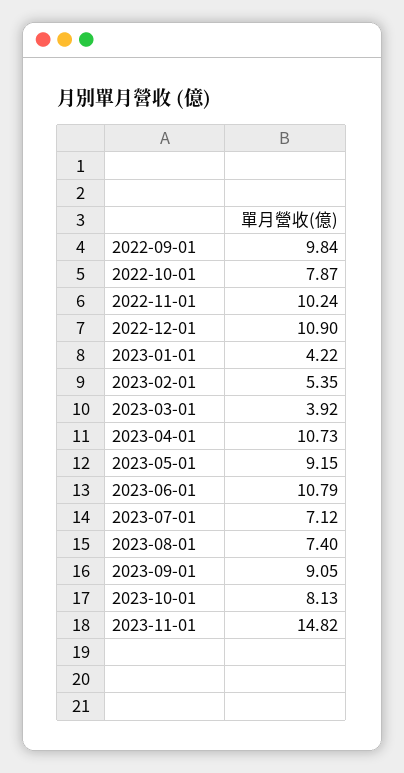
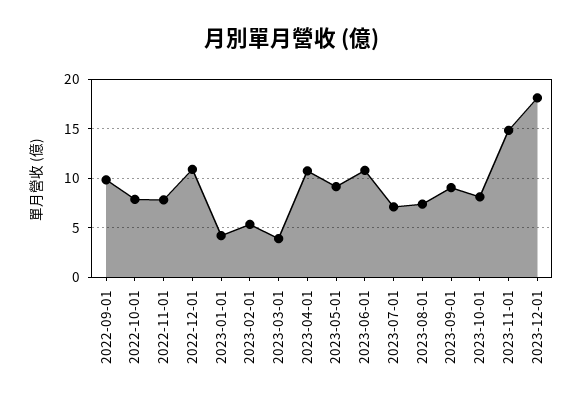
2022-11-01: 10.24 -> 8
2023-12-01: none -> 18

